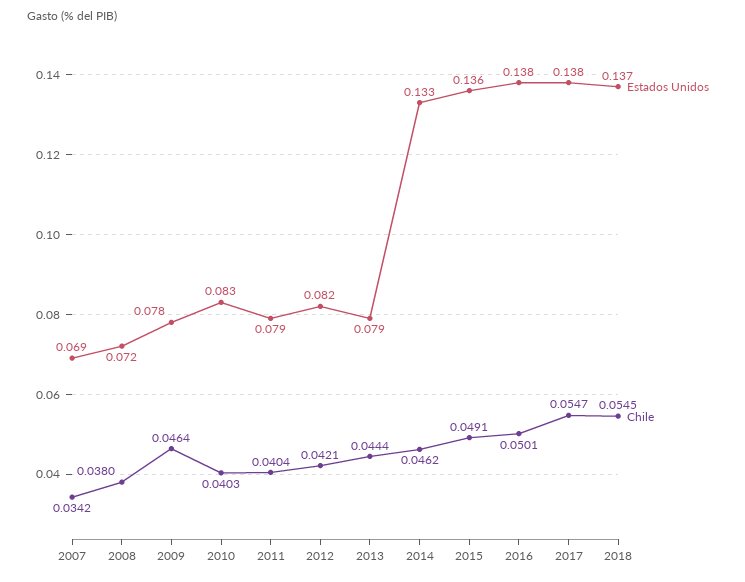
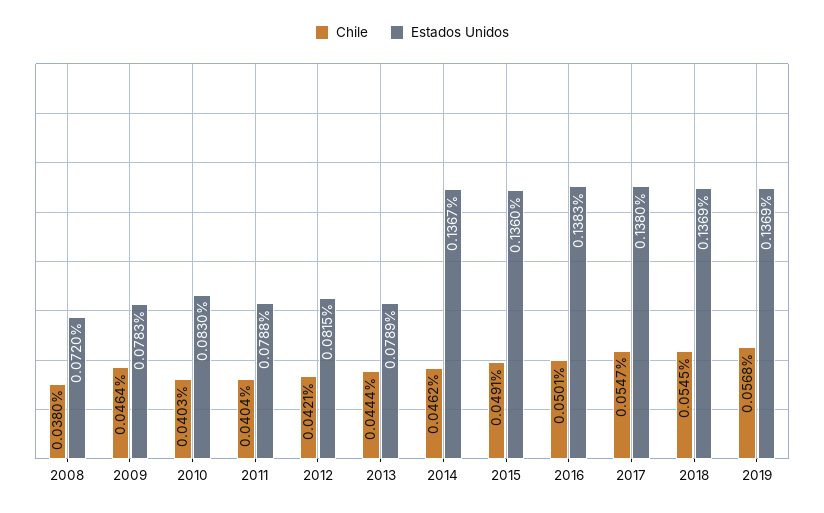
Estados Unidos, 2007: 0.069 -> none
Chile, 2007: 0.0342 -> none
Estados Unidos, 2014: 0.133 -> 0.1367
Chile, 2019: none -> 0.0568
Estados Unidos, 2019: none -> 0.1369

